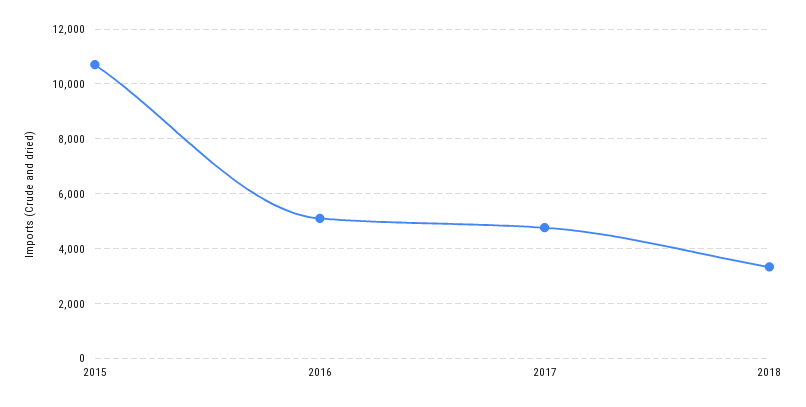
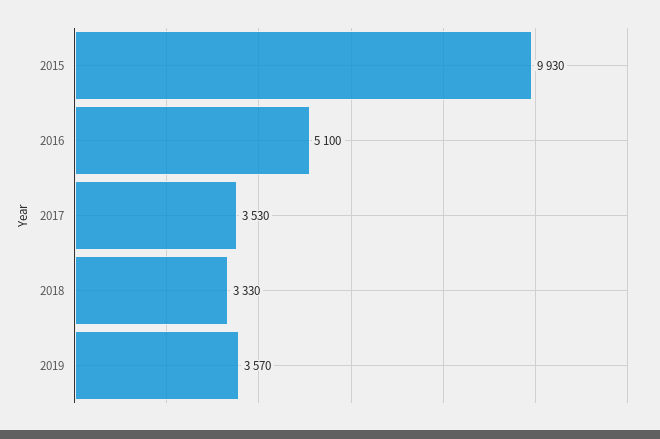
2015: 10750 -> 9930
2017: 4750 -> 3530
2019: none -> 3570

